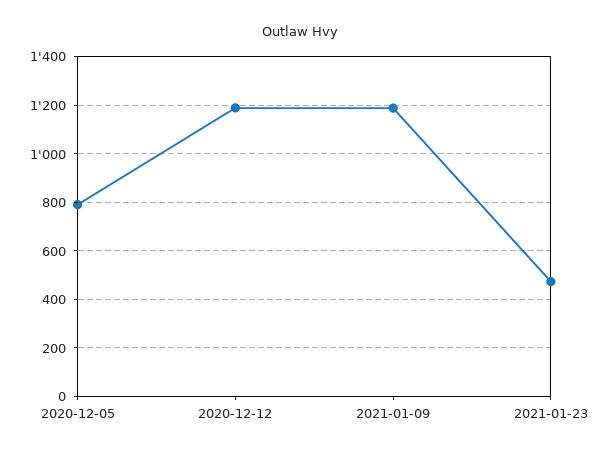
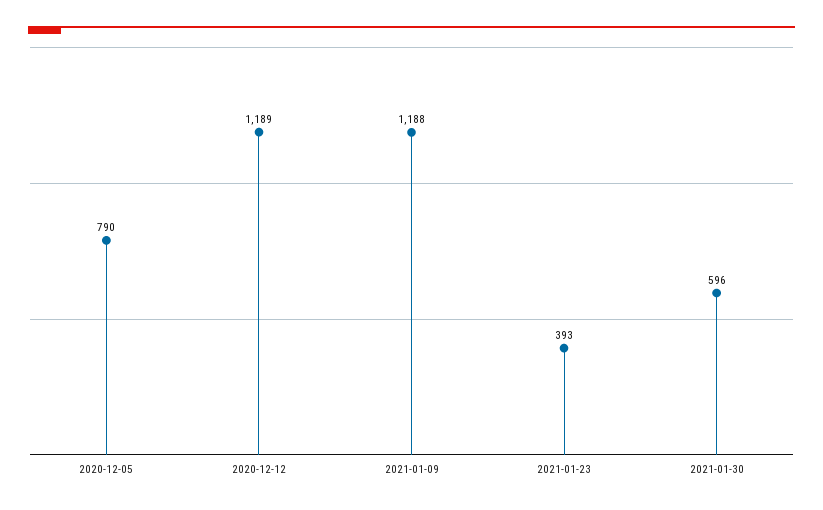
2021-01-23: 475 -> 393
2021-01-30: none -> 596

